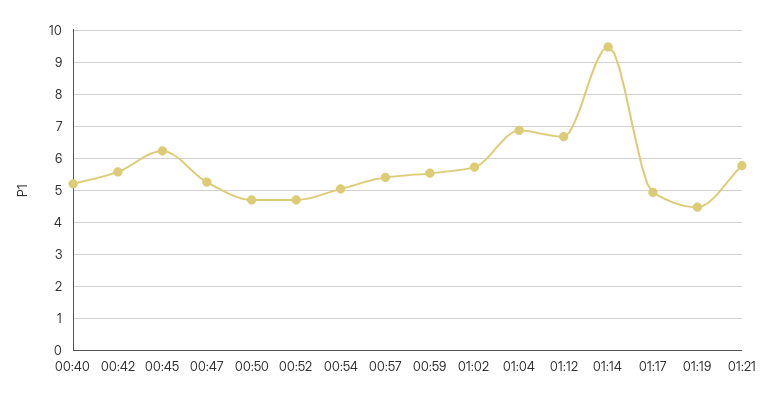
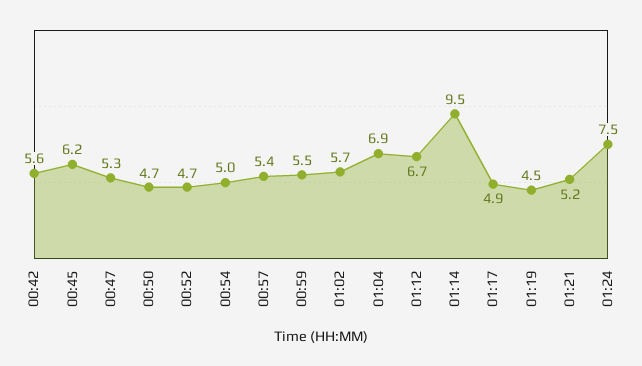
00:40: 5.2 -> none
01:21: 5.8 -> 5.2
01:24: none -> 7.5

